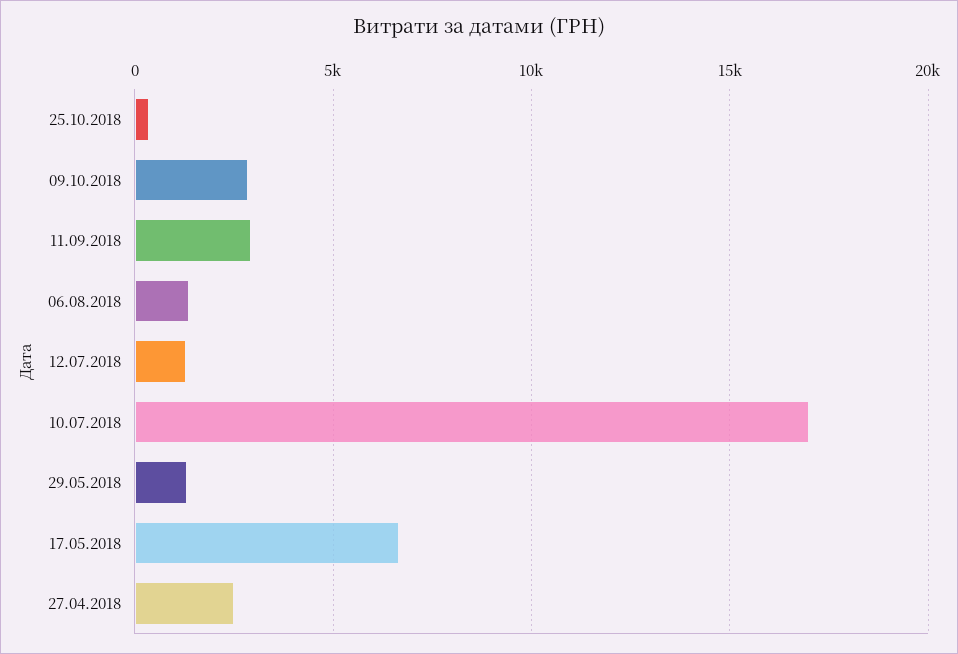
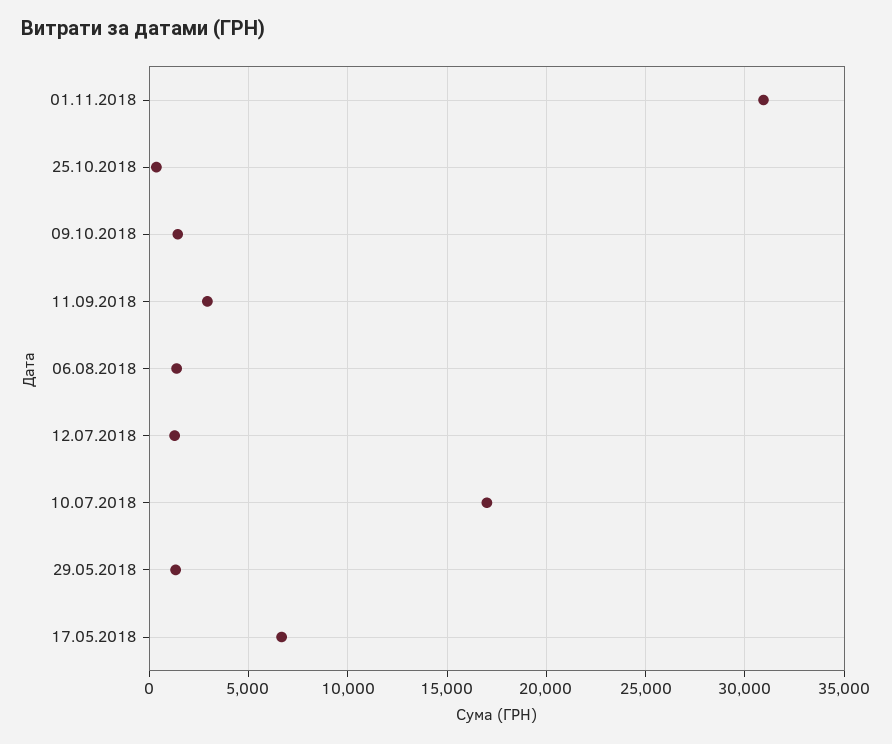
09.10.2018: 3000 -> 1500
27.04.2018: 2500 -> none
01.11.2018: none -> 31000

